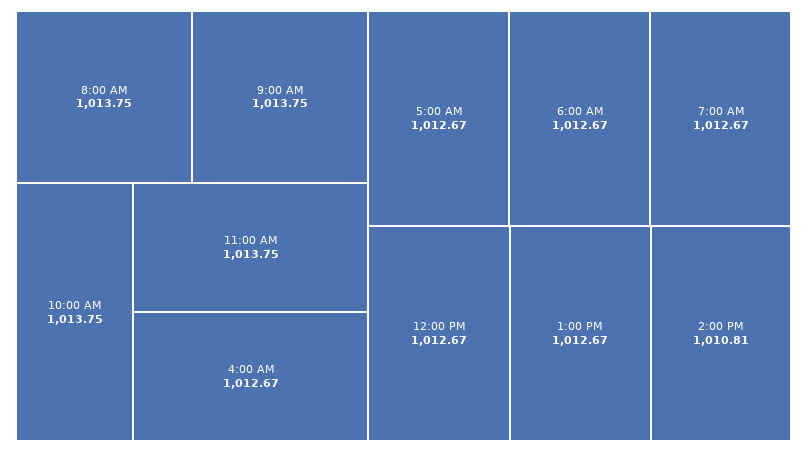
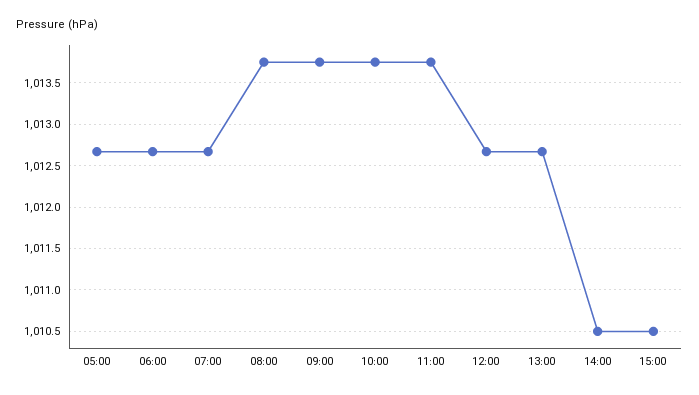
4:00 AM: 1012.67 -> none
2:00 PM: 1010.81 -> 1010.5
15:00: none -> 1010.5

